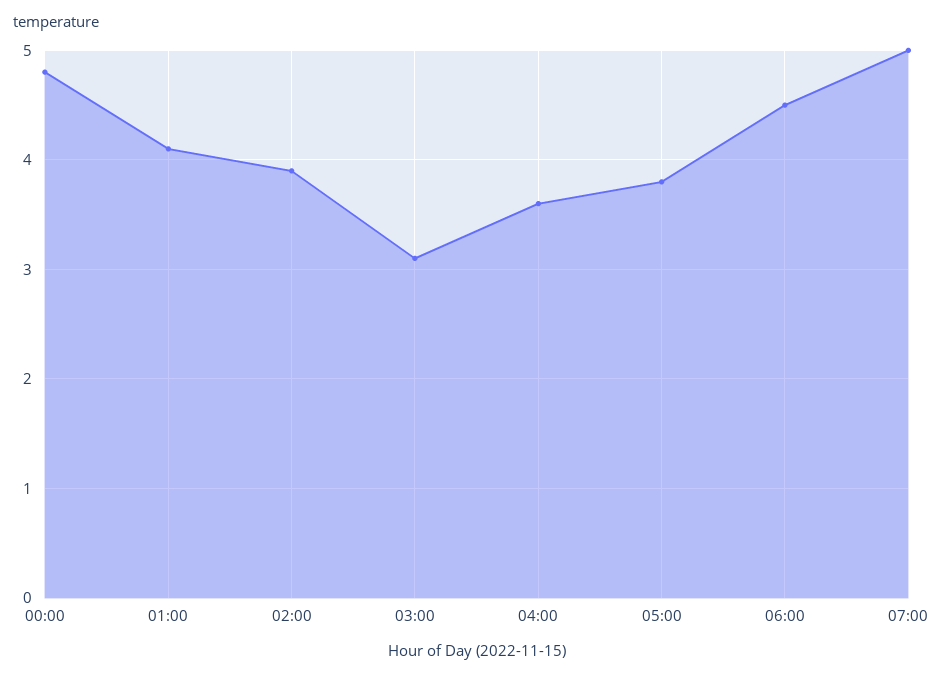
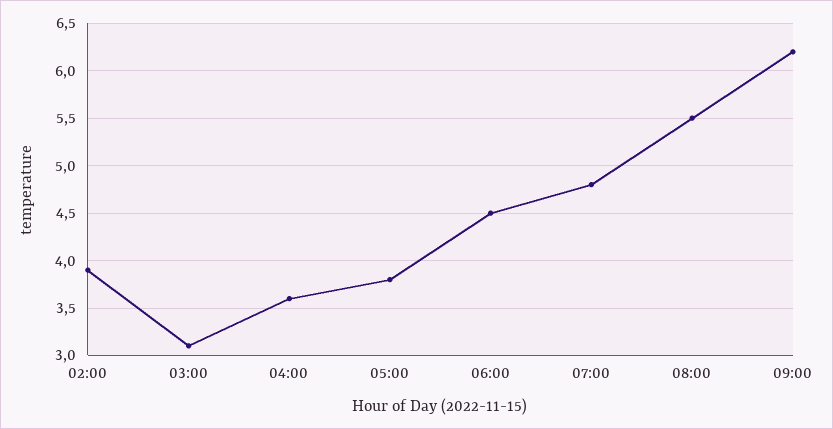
00:00: 4.8 -> none
01:00: 4.1 -> none
07:00: 5 -> 4.8
08:00: none -> 5.5
09:00: none -> 6.2

